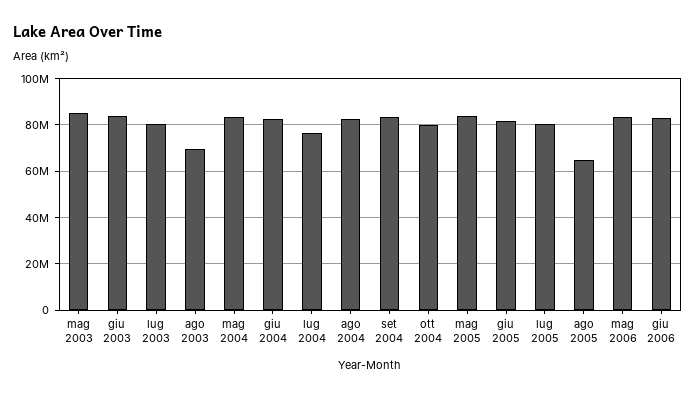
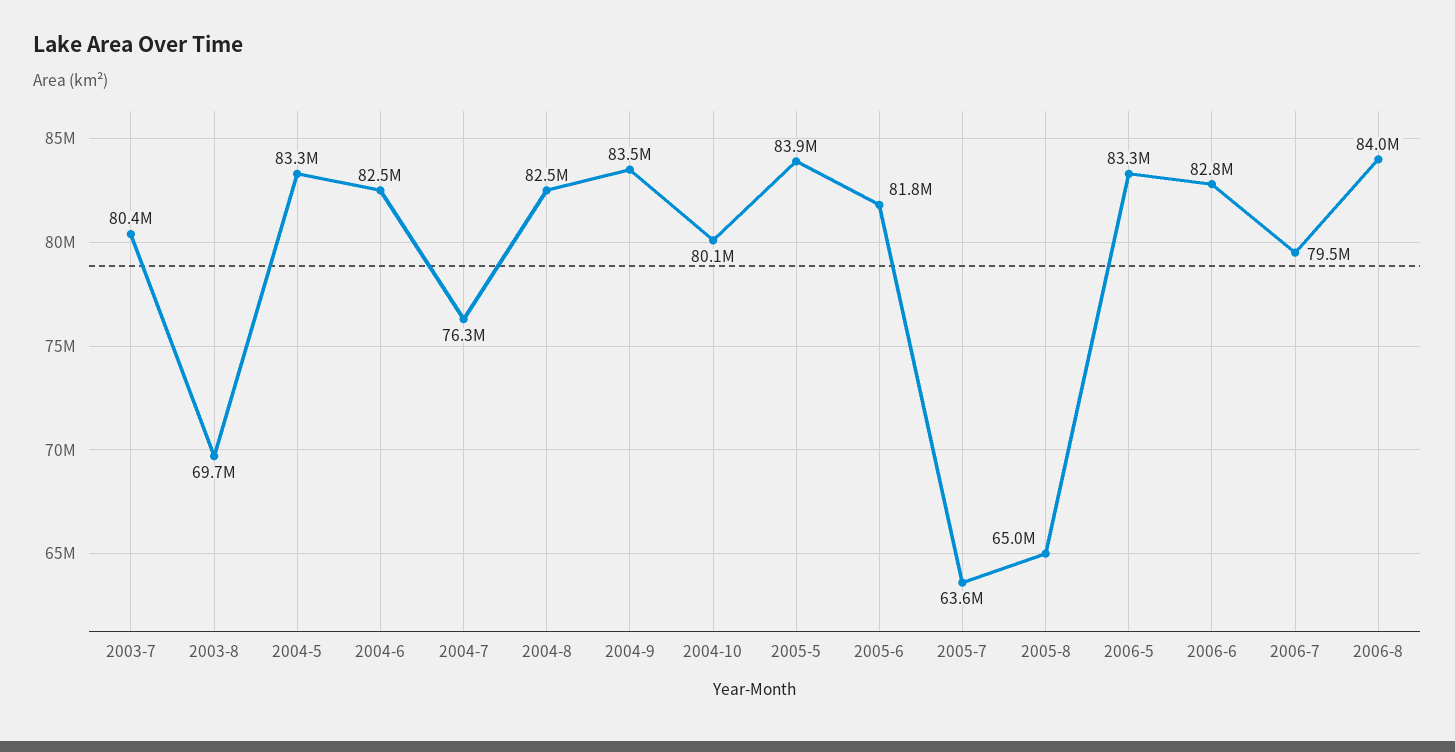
mag 2003: 85000000 -> none
giu 2003: 85000000 -> none
lug 2005: 80000000 -> 63600000
2006-7: none -> 79500000
2006-8: none -> 84000000

